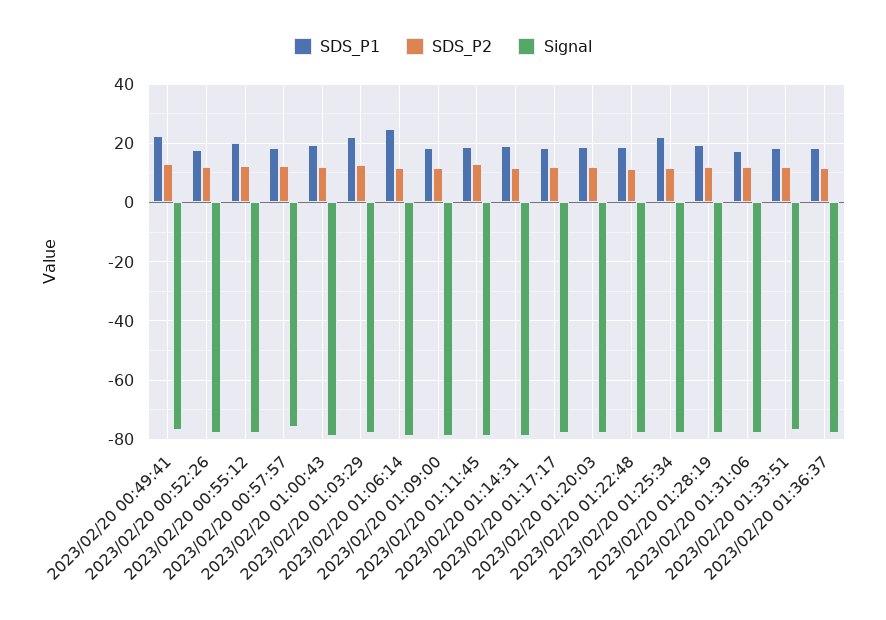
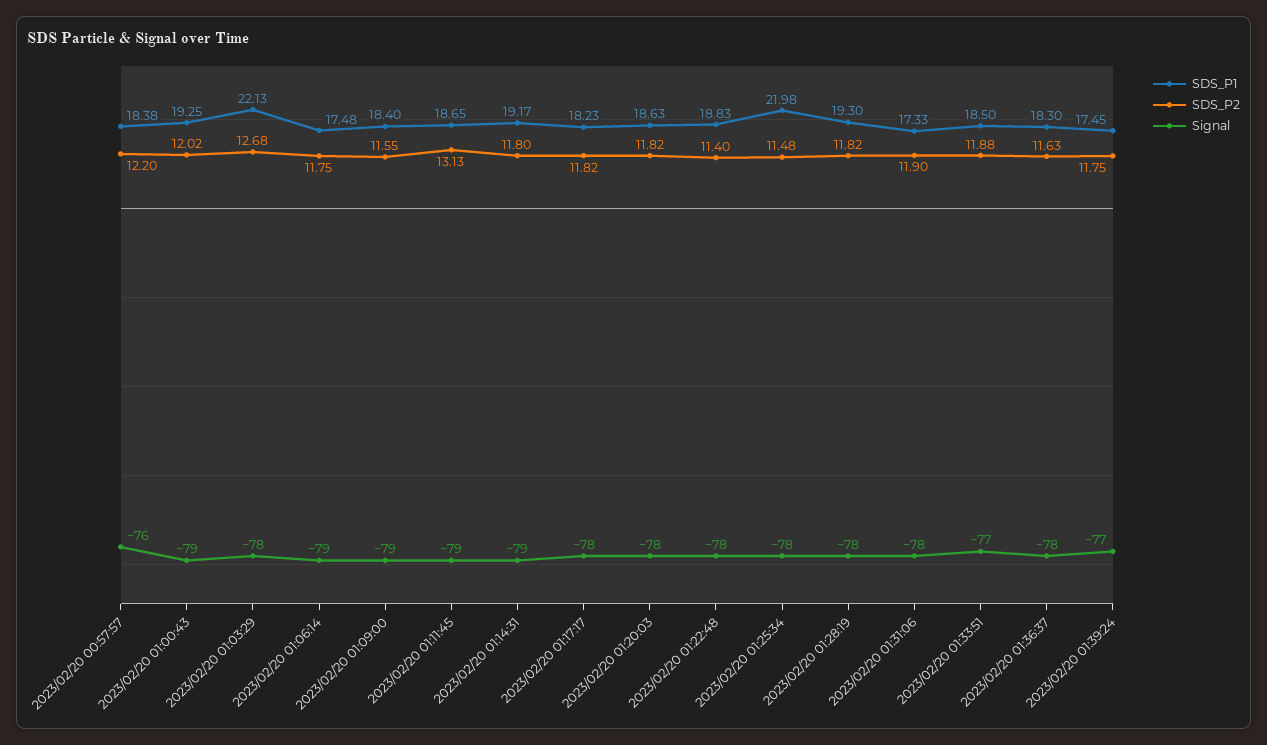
SDS_P1, 2023/02/20 00:49:41: 22.5 -> none
SDS_P2, 2023/02/20 00:49:41: 12.5 -> none
Signal, 2023/02/20 00:49:41: -77.5 -> none
SDS_P1, 2023/02/20 00:52:26: 17.5 -> none
SDS_P2, 2023/02/20 00:52:26: 12.5 -> none
Signal, 2023/02/20 00:52:26: -77.5 -> none
SDS_P1, 2023/02/20 00:55:12: 20 -> none
SDS_P2, 2023/02/20 00:55:12: 12.5 -> none
Signal, 2023/02/20 00:55:12: -77.5 -> none
SDS_P1, 2023/02/20 01:06:14: 25 -> 17.48
SDS_P1, 2023/02/20 01:39:24: none -> 17.45
SDS_P2, 2023/02/20 01:39:24: none -> 11.75
Signal, 2023/02/20 01:39:24: none -> -77

